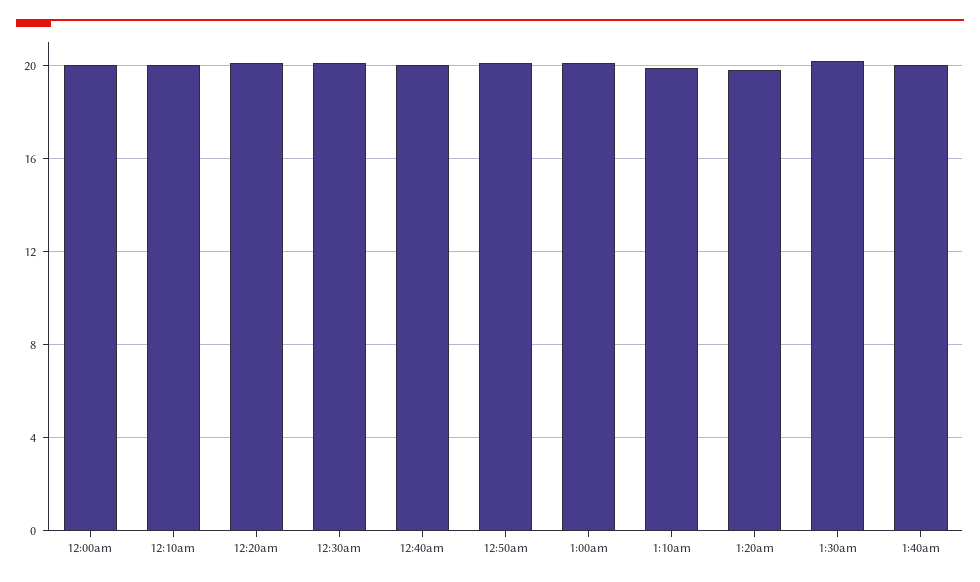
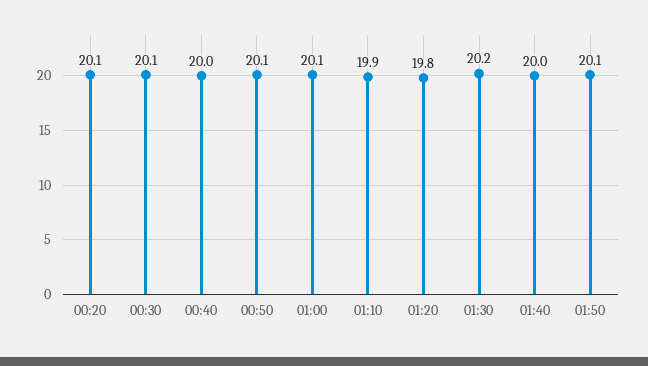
12:00am: 20 -> none
12:10am: 20 -> none
01:50: none -> 20.1

